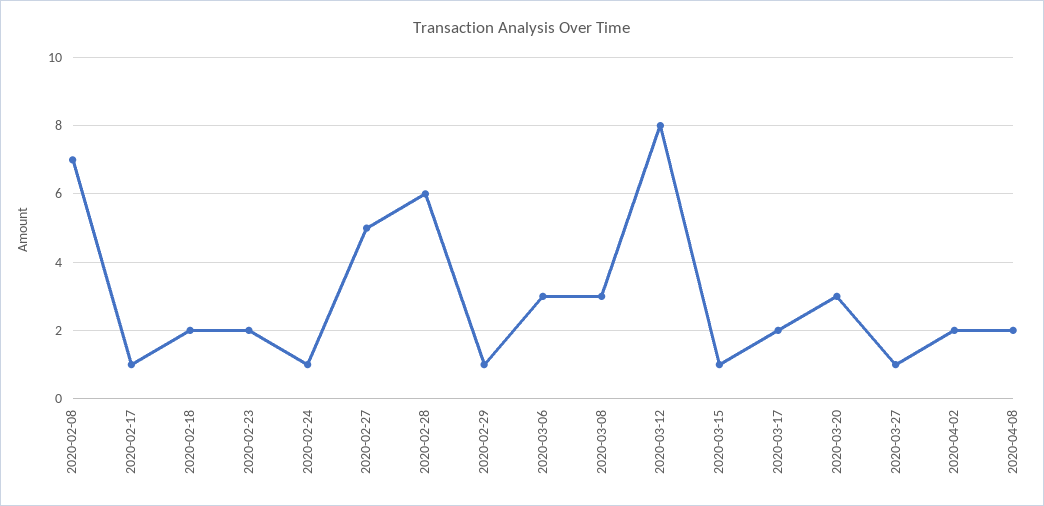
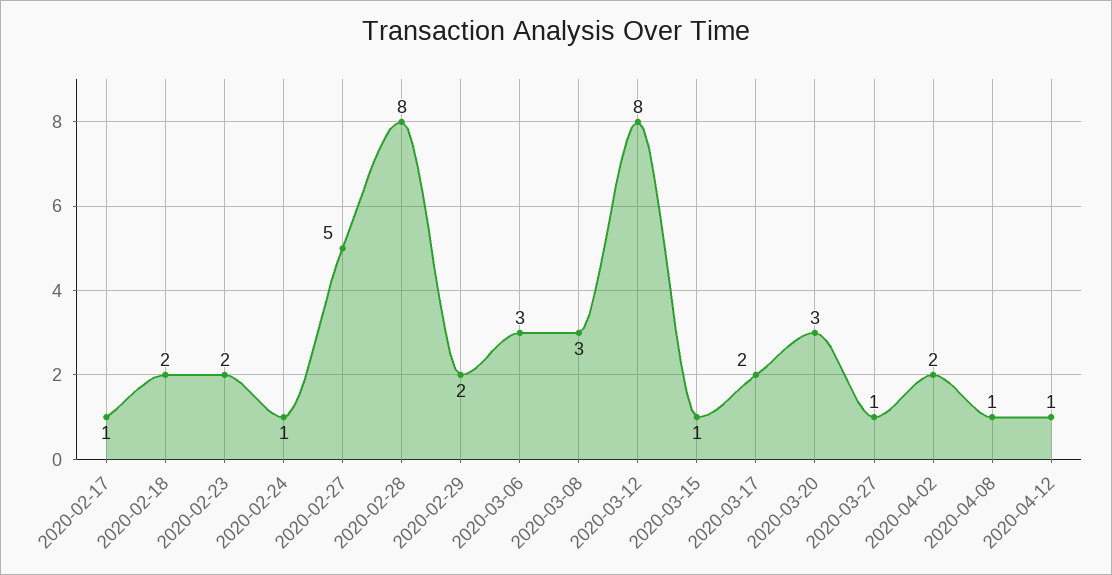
2020-02-08: 7 -> none
2020-02-28: 6 -> 8
2020-02-29: 1 -> 2
2020-04-08: 2 -> 1
2020-04-12: none -> 1

